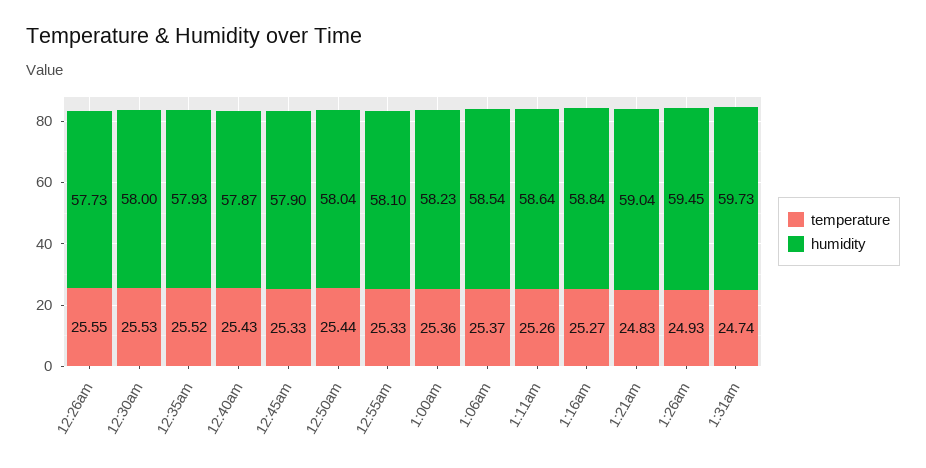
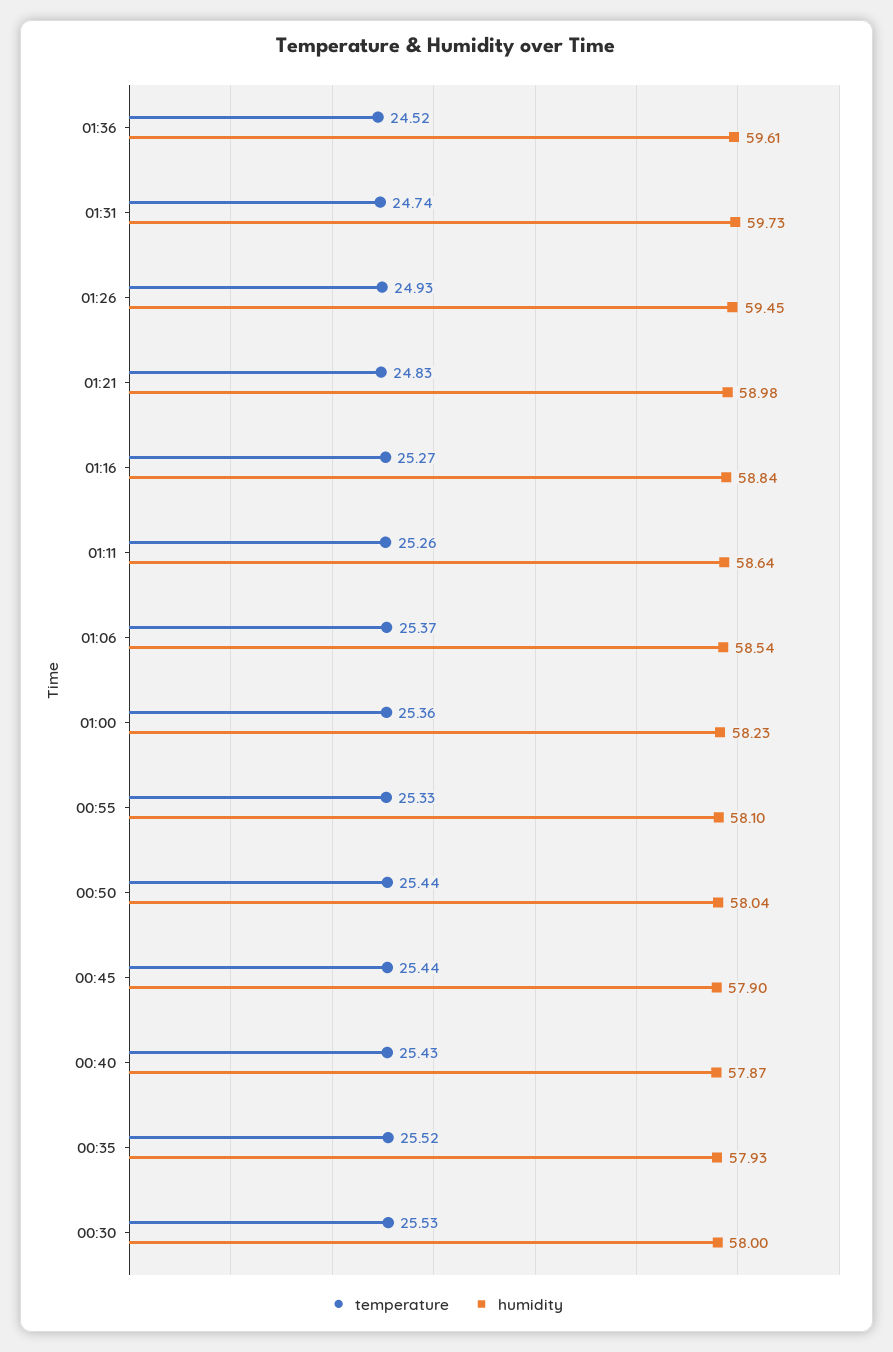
temperature, 12:26am: 25.55 -> none
humidity, 12:26am: 57.73 -> none
temperature, 12:45am: 25.33 -> 25.44
humidity, 1:21am: 59.04 -> 58.98
temperature, 01:36: none -> 24.52
humidity, 01:36: none -> 59.61

